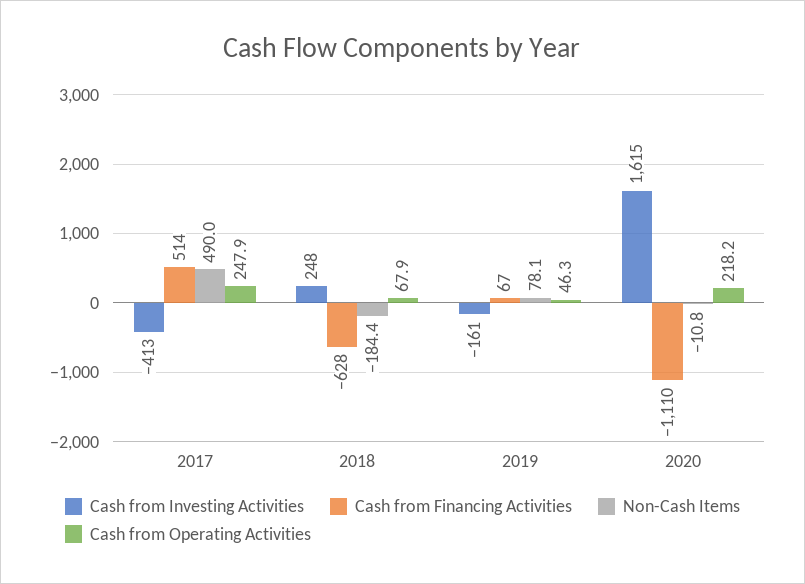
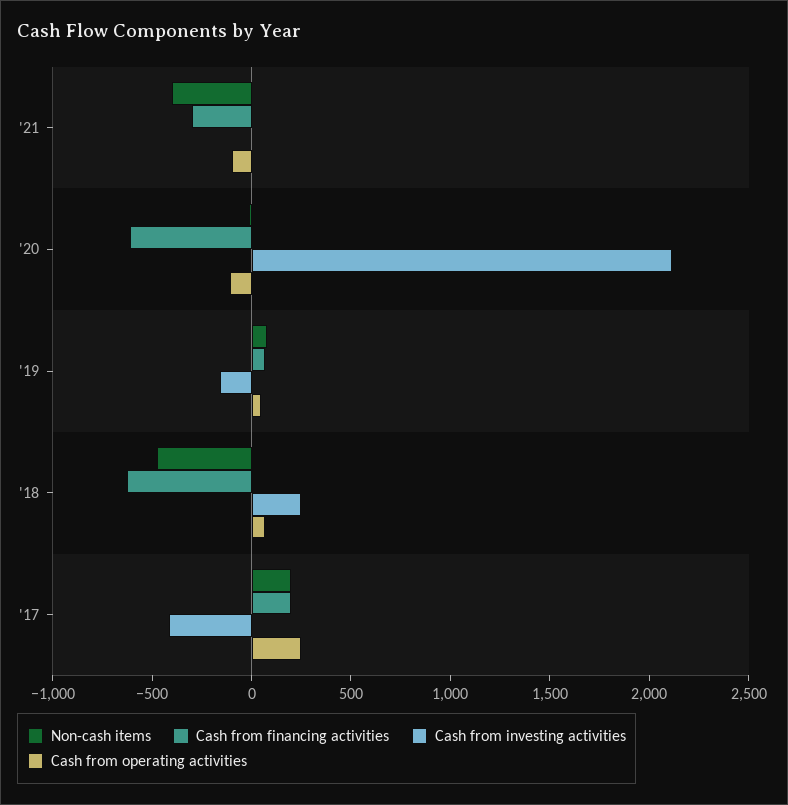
Cash from Financing Activities, 2017: 514 -> 200
Non-Cash Items, 2017: 490 -> 200
Non-Cash Items, 2018: -184.4 -> -500
Cash from Investing Activities, 2020: 1615 -> 2100
Cash from Financing Activities, 2020: -1110 -> -600
Cash from Operating Activities, 2020: 218.2 -> -100
Non-Cash Items, '21: none -> -400
Cash from Financing Activities, '21: none -> -300
Cash from Investing Activities, '21: none -> 0
Cash from Operating Activities, '21: none -> -100

